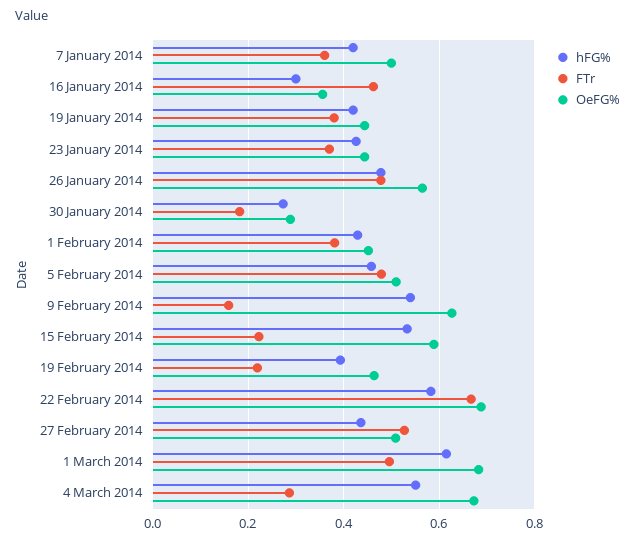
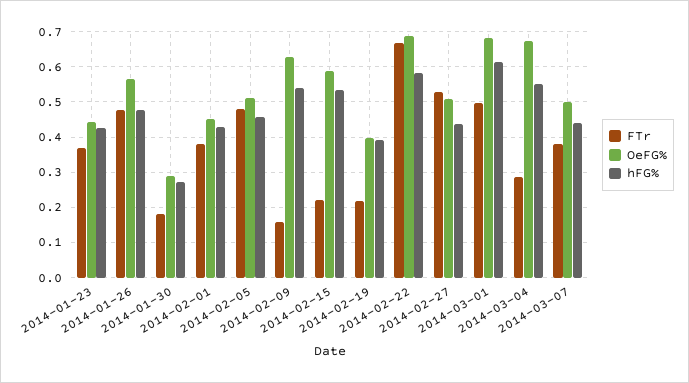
hFG%, 7 January 2014: 0.42 -> none
FTr, 7 January 2014: 0.36 -> none
OeFG%, 7 January 2014: 0.5 -> none
hFG%, 16 January 2014: 0.3 -> none
FTr, 16 January 2014: 0.46 -> none
OeFG%, 16 January 2014: 0.36 -> none
hFG%, 19 January 2014: 0.42 -> none
FTr, 19 January 2014: 0.38 -> none
OeFG%, 19 January 2014: 0.44 -> none
OeFG%, 19 February 2014: 0.46 -> 0.4
FTr, 2014-03-07: none -> 0.38
OeFG%, 2014-03-07: none -> 0.5
hFG%, 2014-03-07: none -> 0.44

